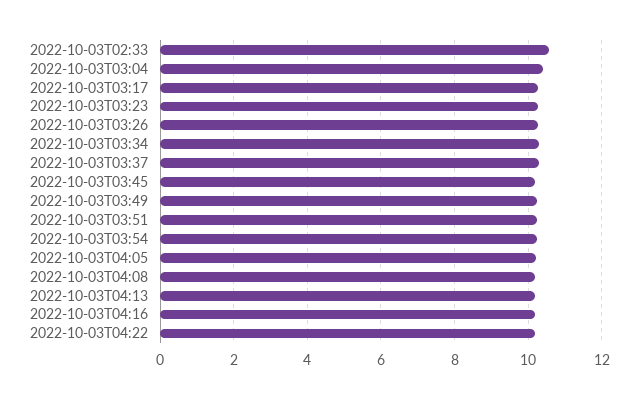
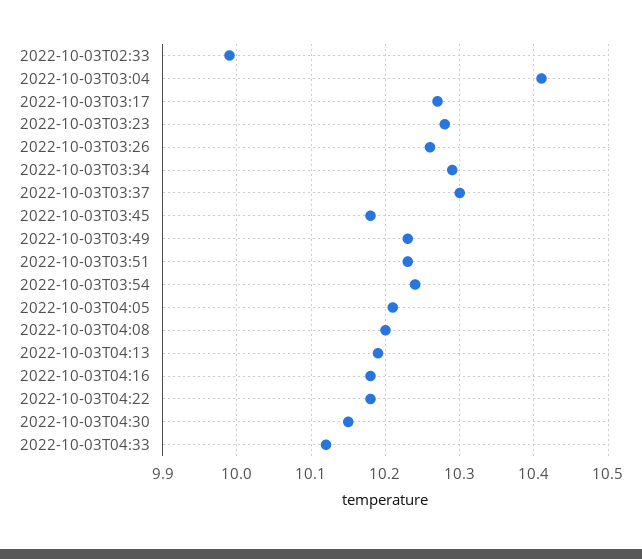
2022-10-03T02:33: 10.6 -> 9.99
2022-10-03T04:30: none -> 10.15
2022-10-03T04:33: none -> 10.12

